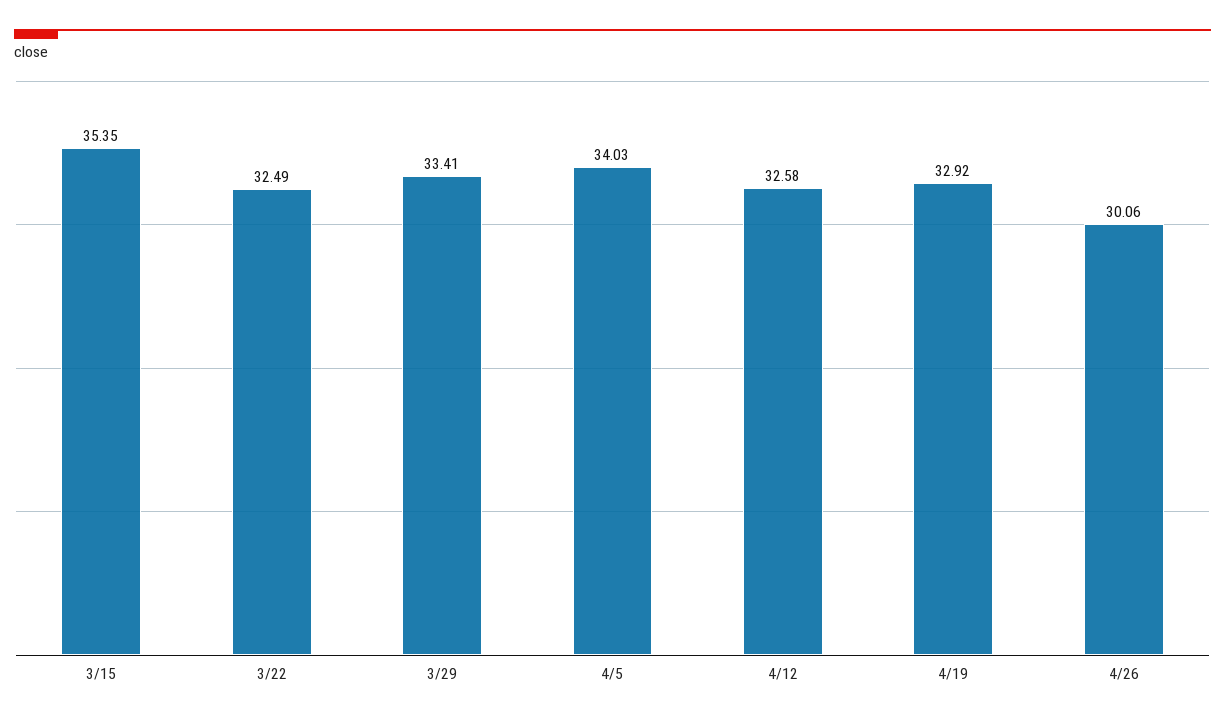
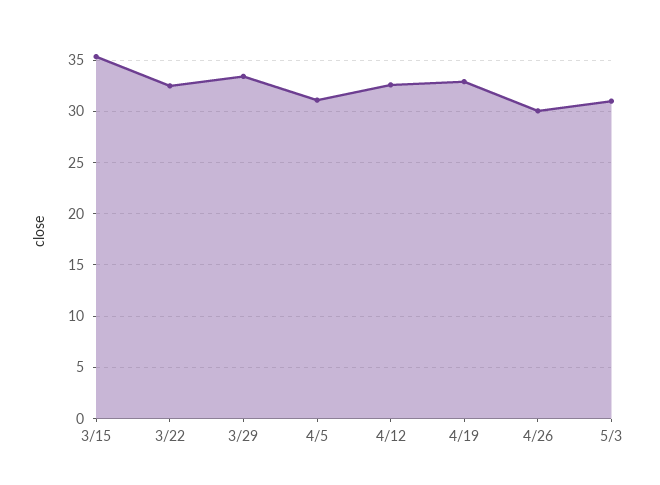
4/5: 34.03 -> 31
5/3: none -> 31

